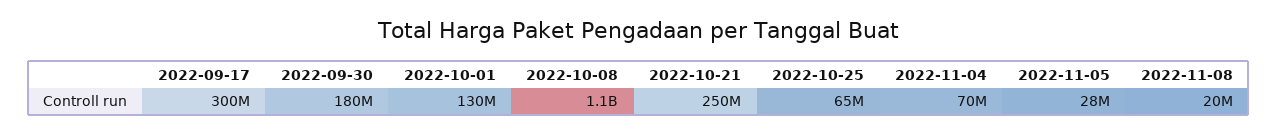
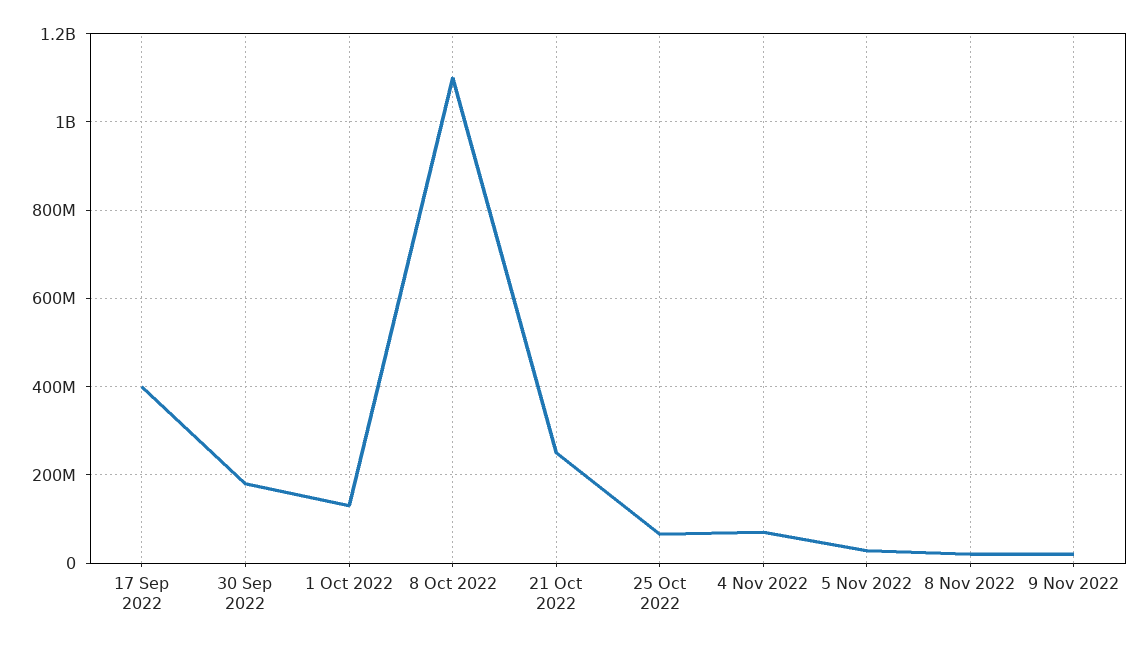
2022-09-17: 300000000 -> 400000000
9 Nov 2022: none -> 20000000

